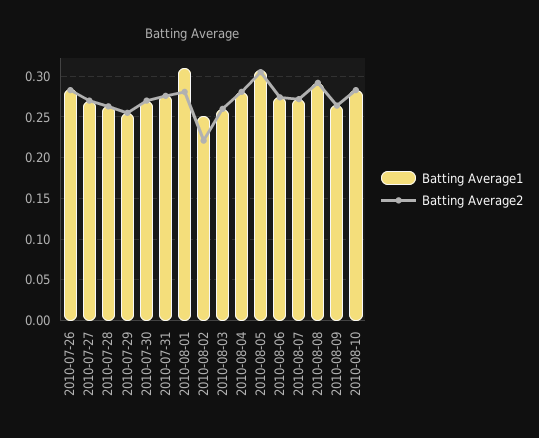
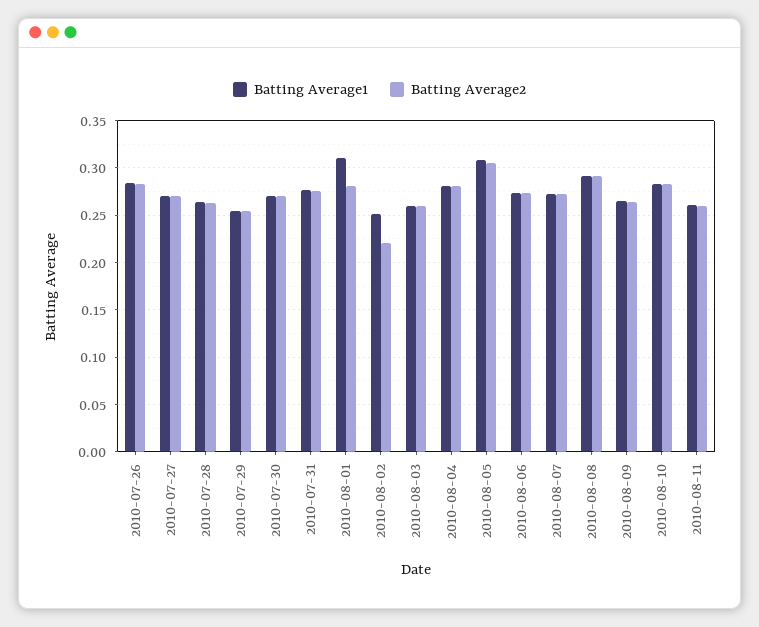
Batting Average1, 2010-08-11: none -> 0.26
Batting Average2, 2010-08-11: none -> 0.26

